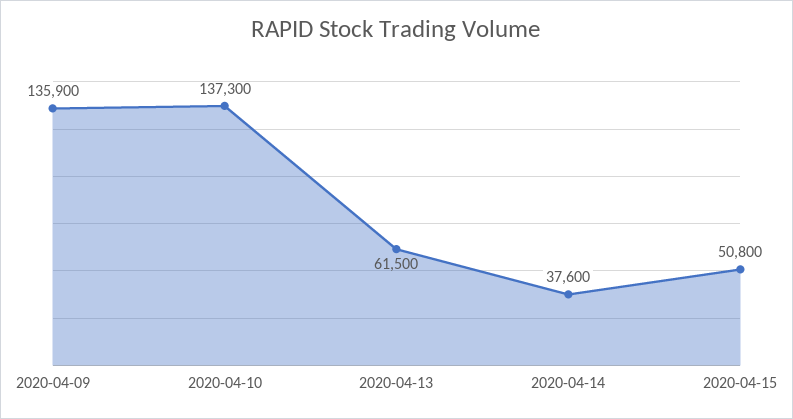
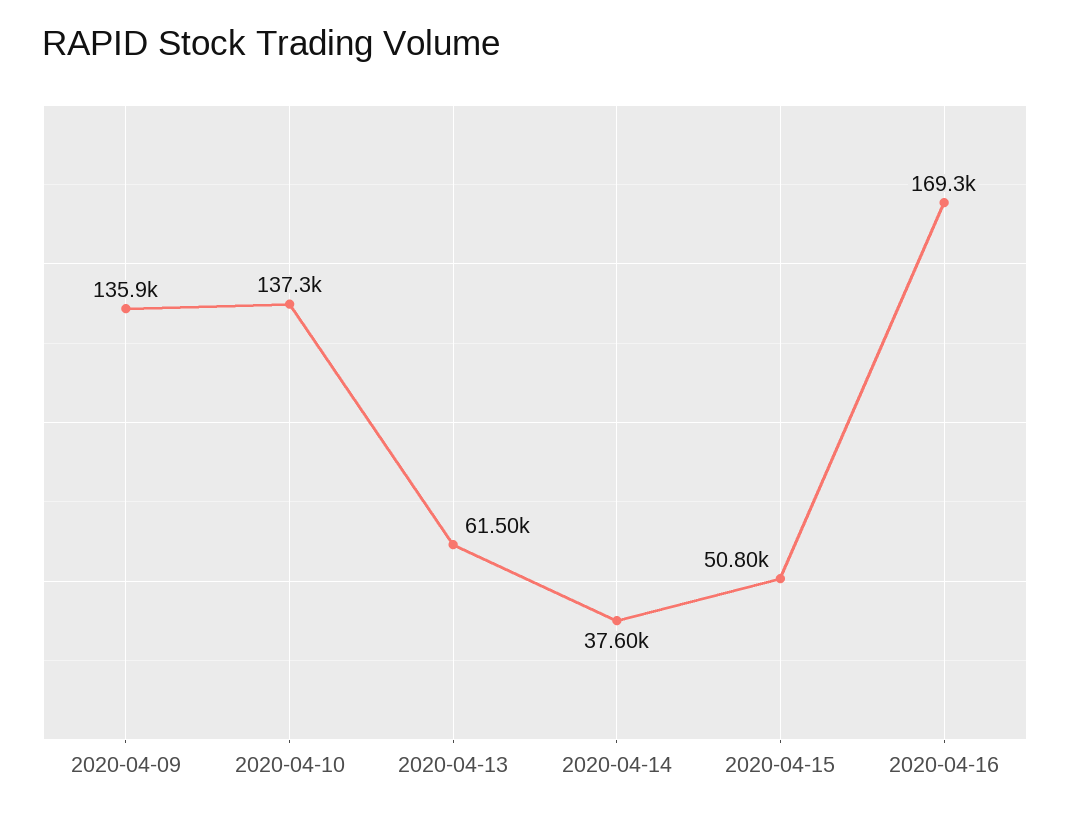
2020-04-16: none -> 169300

